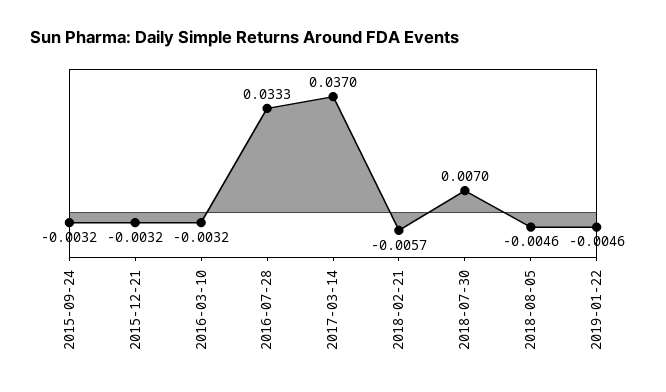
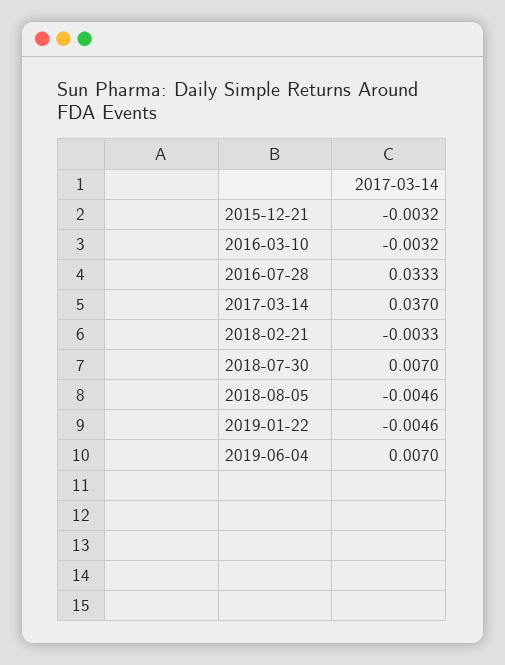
2015-09-24: -0.0032 -> none
2018-02-21: -0.0057 -> -0.0033
2019-06-04: none -> 0.007

